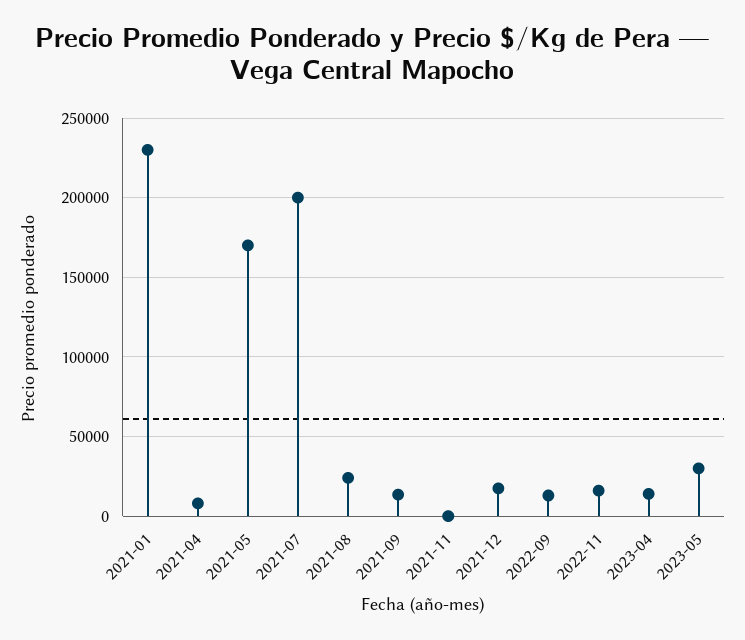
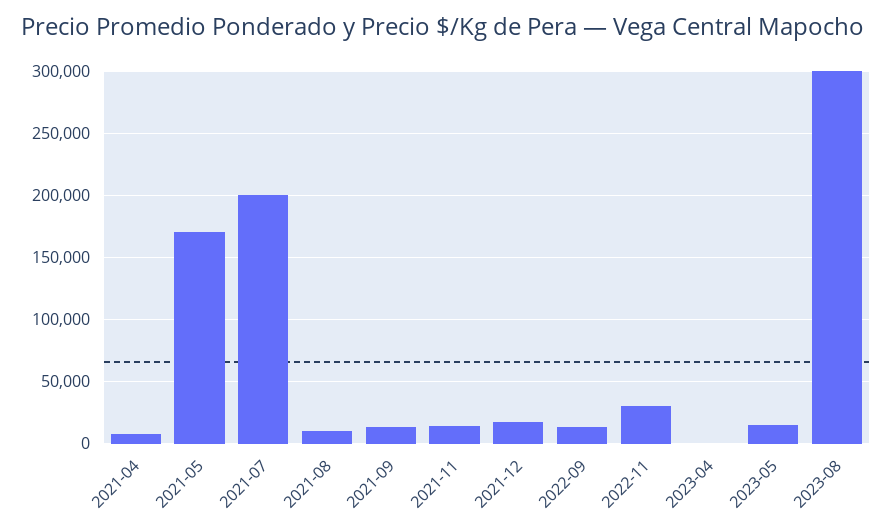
2021-01: 230000 -> none
2021-08: 25000 -> 10000
2021-11: 0 -> 15000
2022-11: 15000 -> 30000
2023-04: 15000 -> 0
2023-05: 30000 -> 15000
2023-08: none -> 300000

